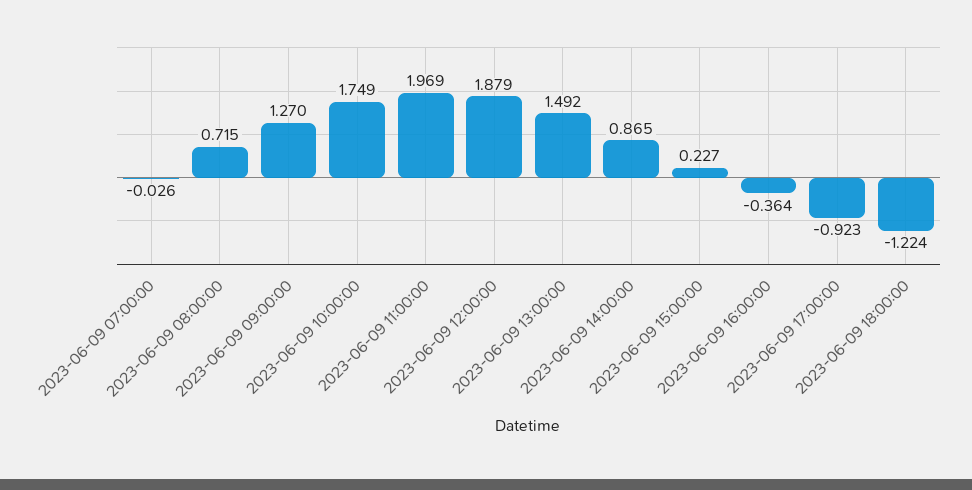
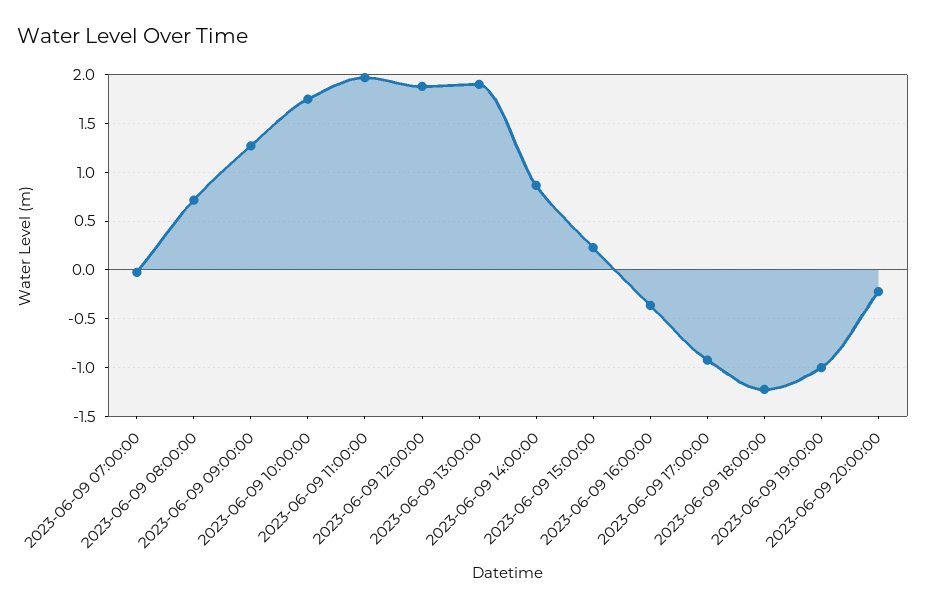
2023-06-09 13:00:00: 1.492 -> 1.9
2023-06-09 19:00:00: none -> -1
2023-06-09 20:00:00: none -> -0.2

